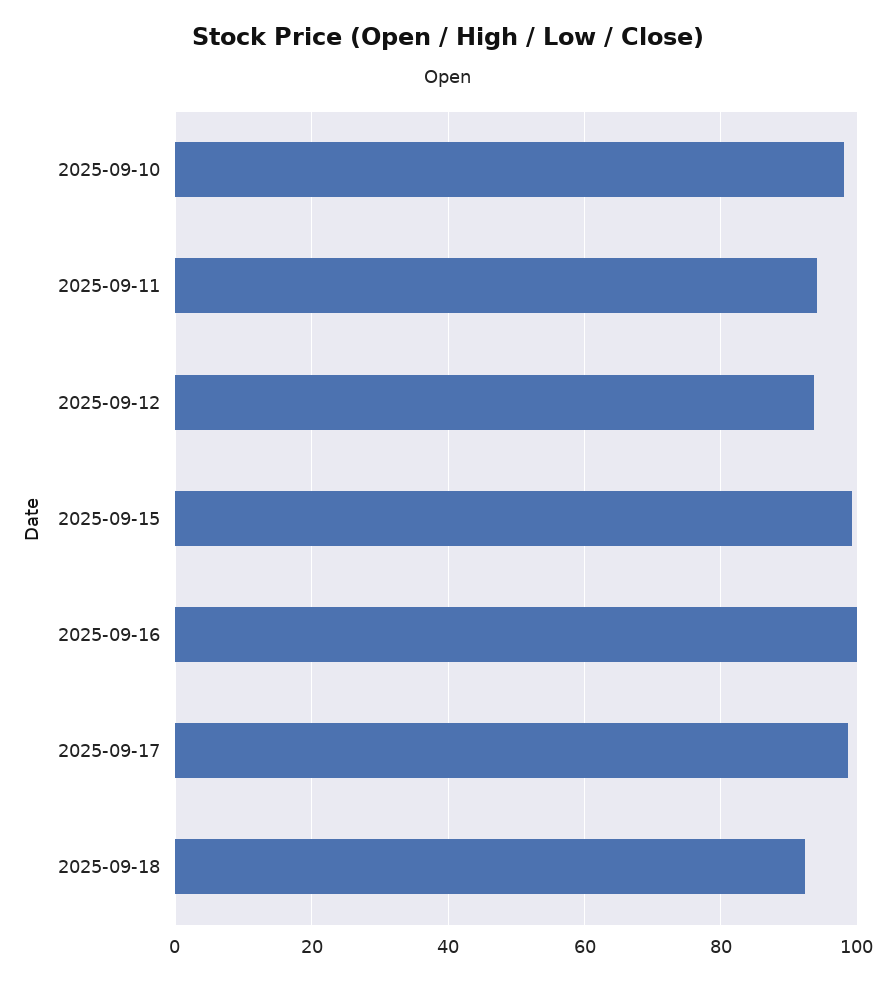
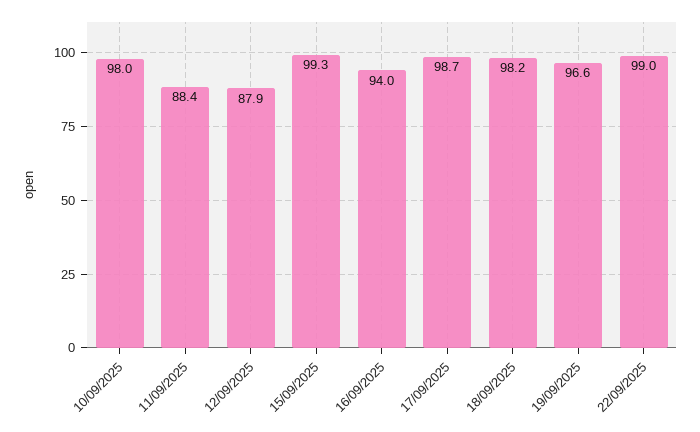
2025-09-11: 94 -> 88.4
2025-09-12: 94 -> 87.9
2025-09-16: 100 -> 94
2025-09-18: 92 -> 98.2
19/09/2025: none -> 96.6
22/09/2025: none -> 99

